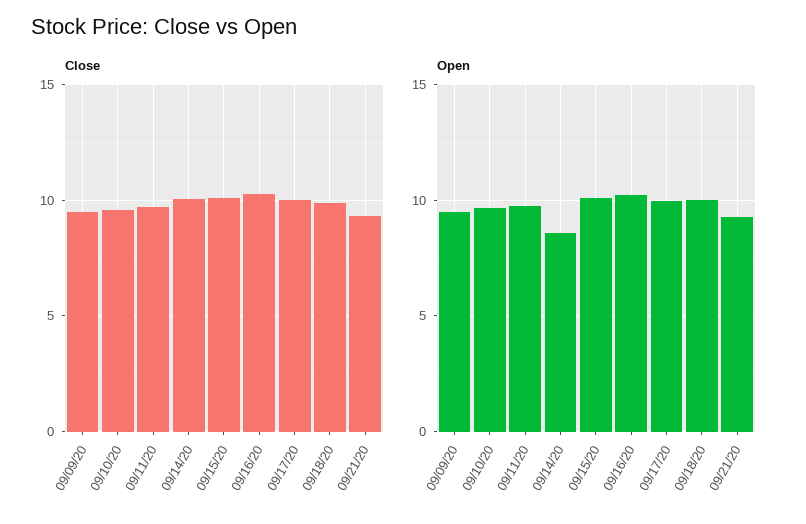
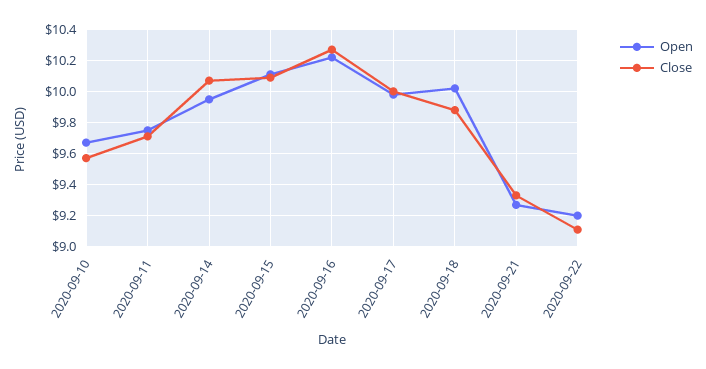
Close, 09/09/20: 9.5 -> none
Open, 09/09/20: 9.5 -> none
Open, 09/14/20: 8.5 -> 9.95
Open, 2020-09-22: none -> 9.2
Close, 2020-09-22: none -> 9.1

